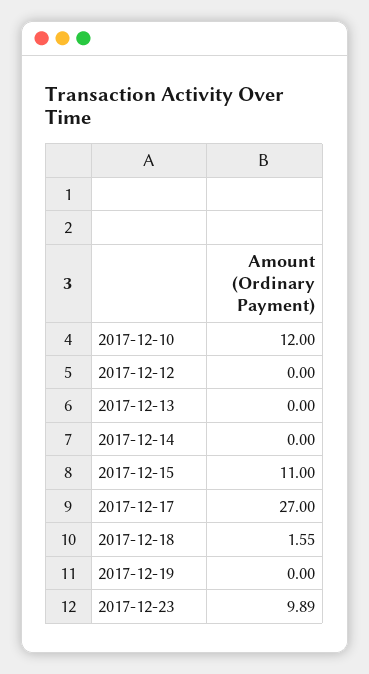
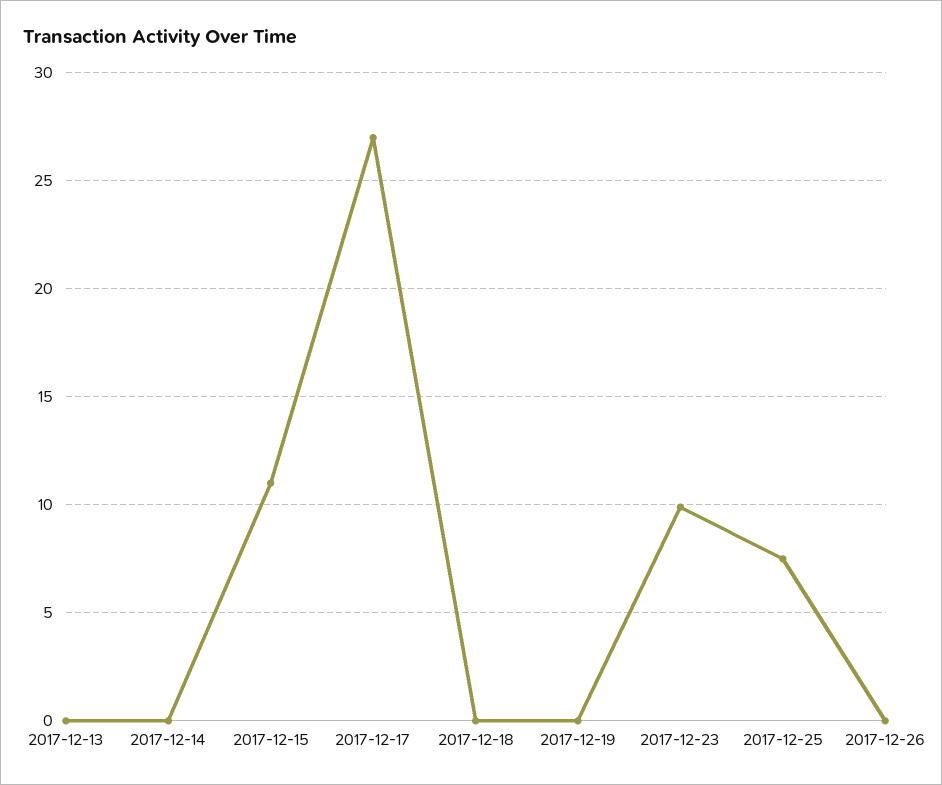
2017-12-10: 12 -> none
2017-12-12: 0 -> none
2017-12-18: 1.55 -> 0
2017-12-25: none -> 7.5
2017-12-26: none -> 0

